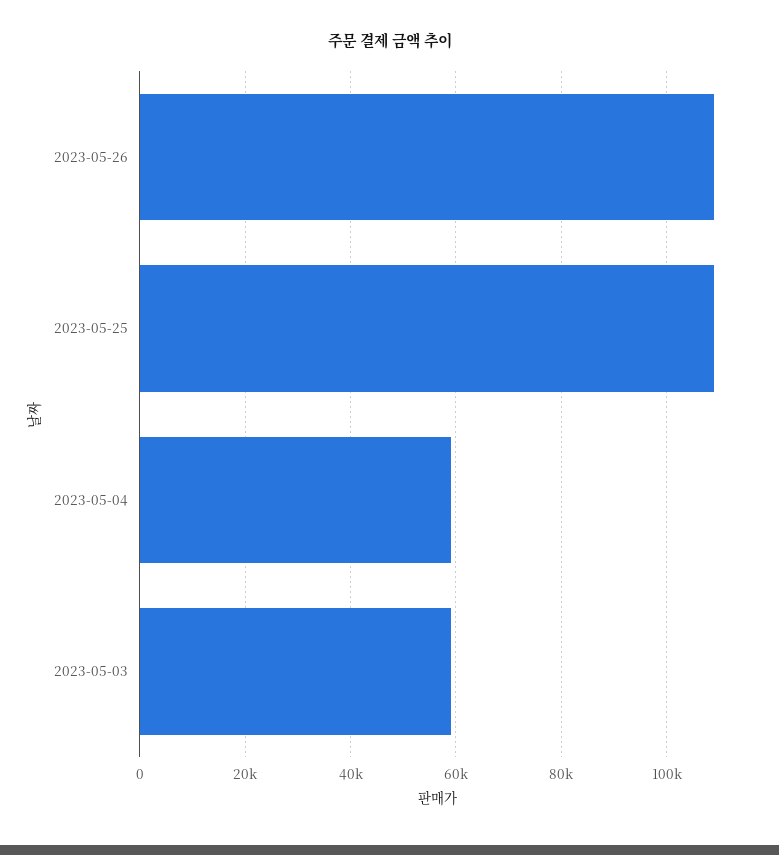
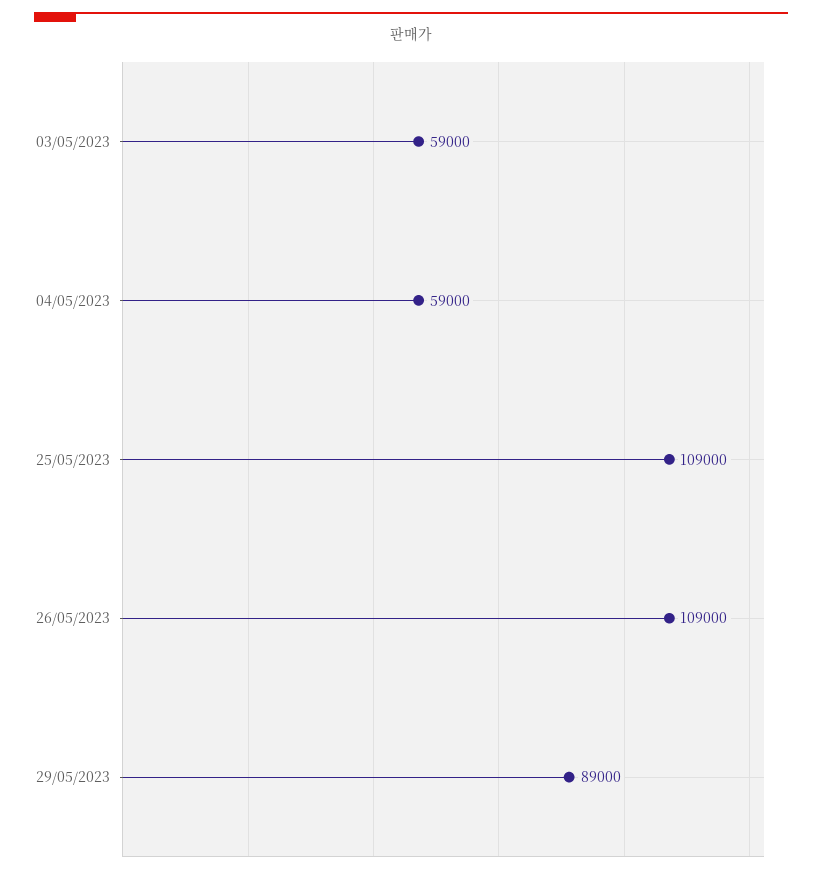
29/05/2023: none -> 89000

